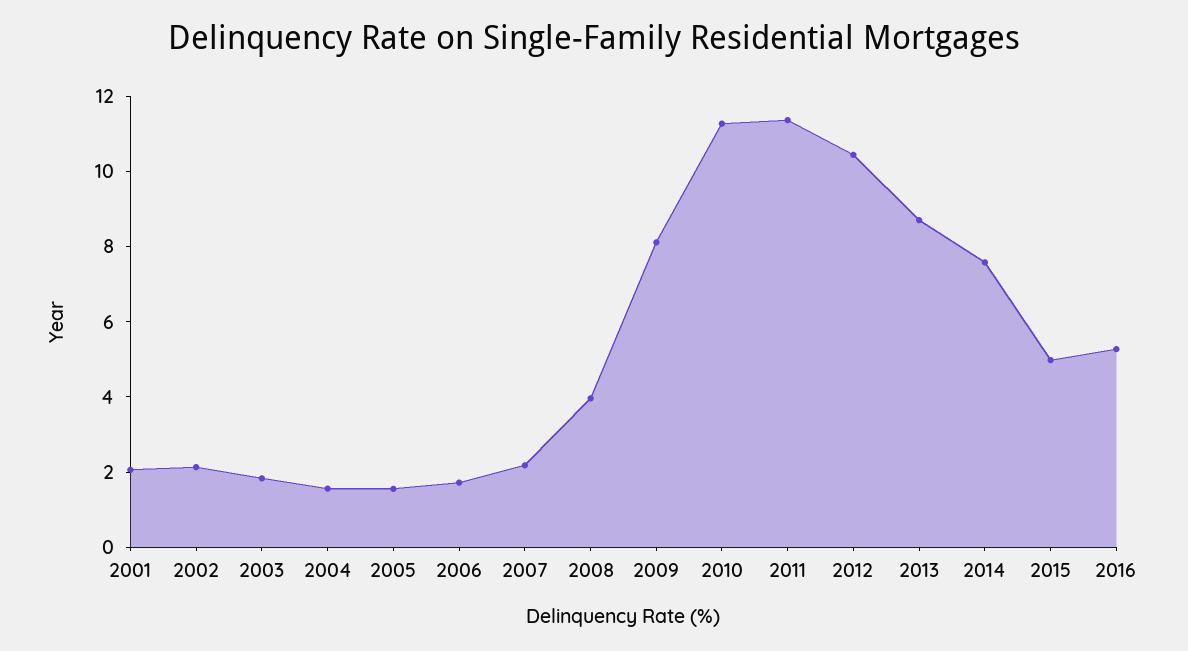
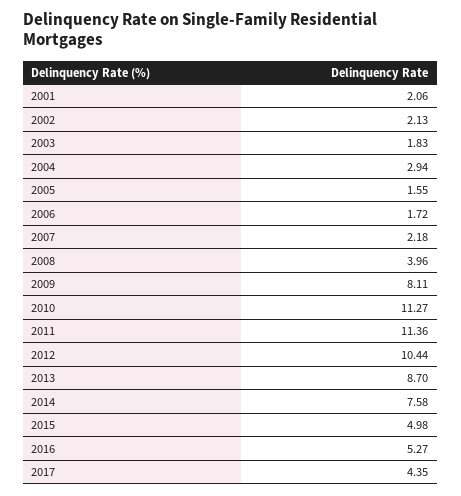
2004: 1.5 -> 2.94
2017: none -> 4.35

